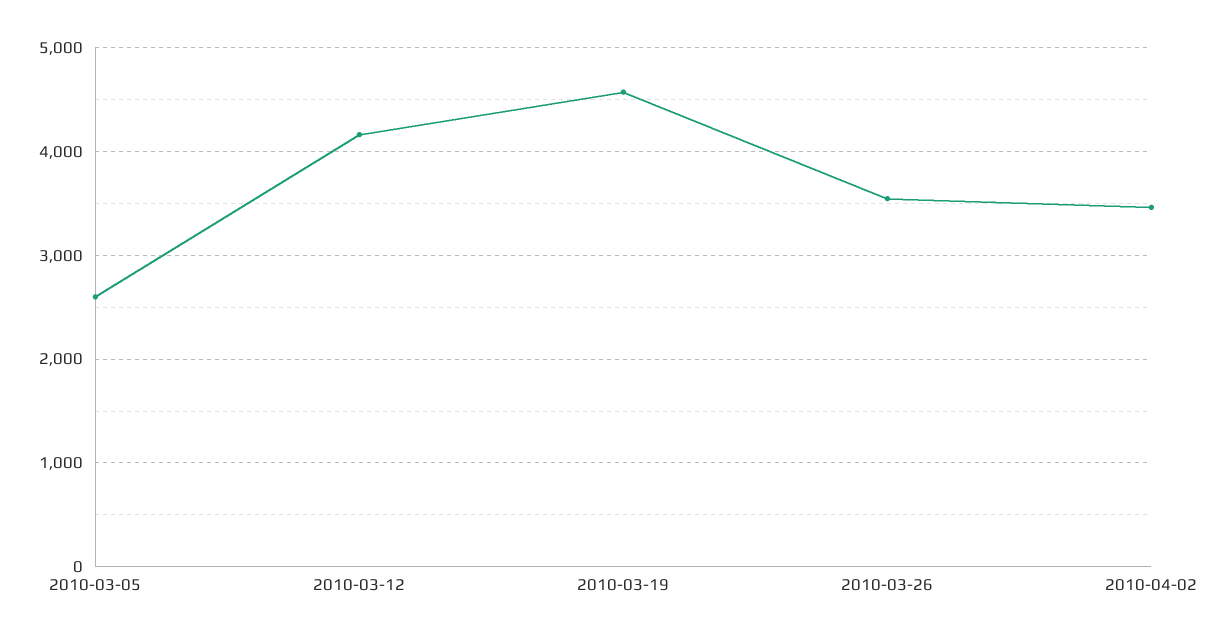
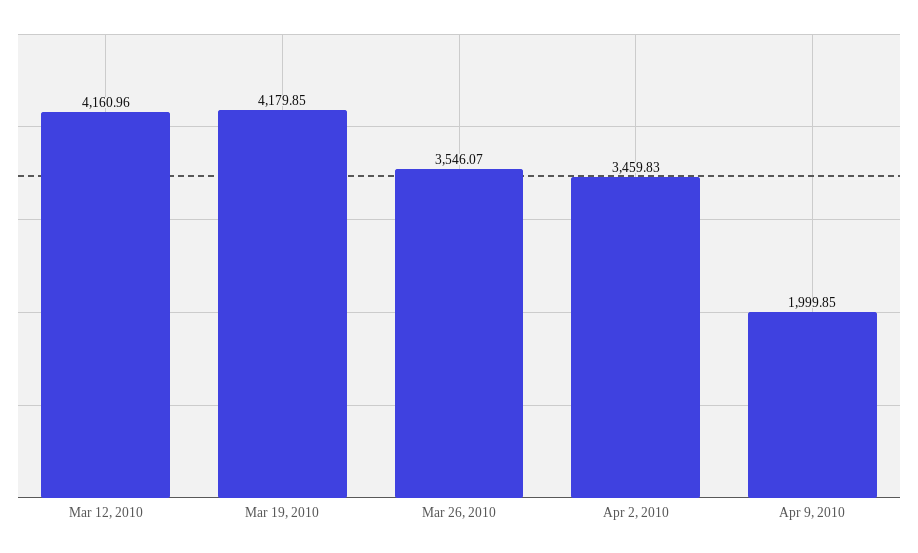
2010-03-05: 2600 -> none
2010-03-19: 4600 -> 4179.85
Apr 9, 2010: none -> 1999.85

